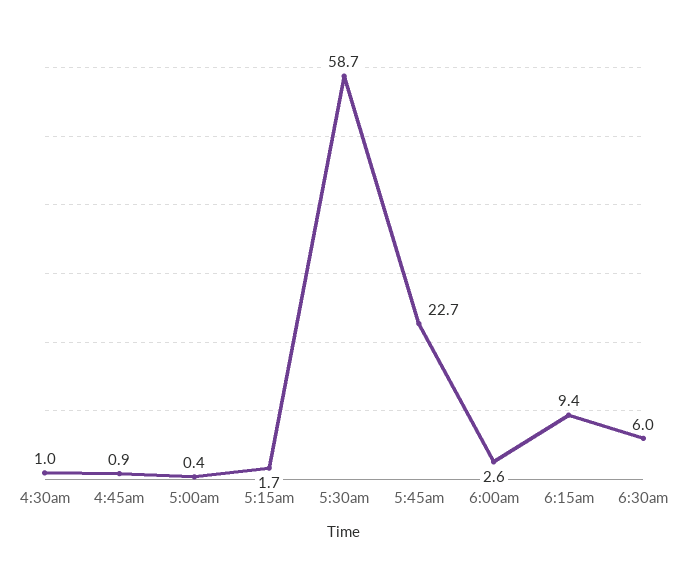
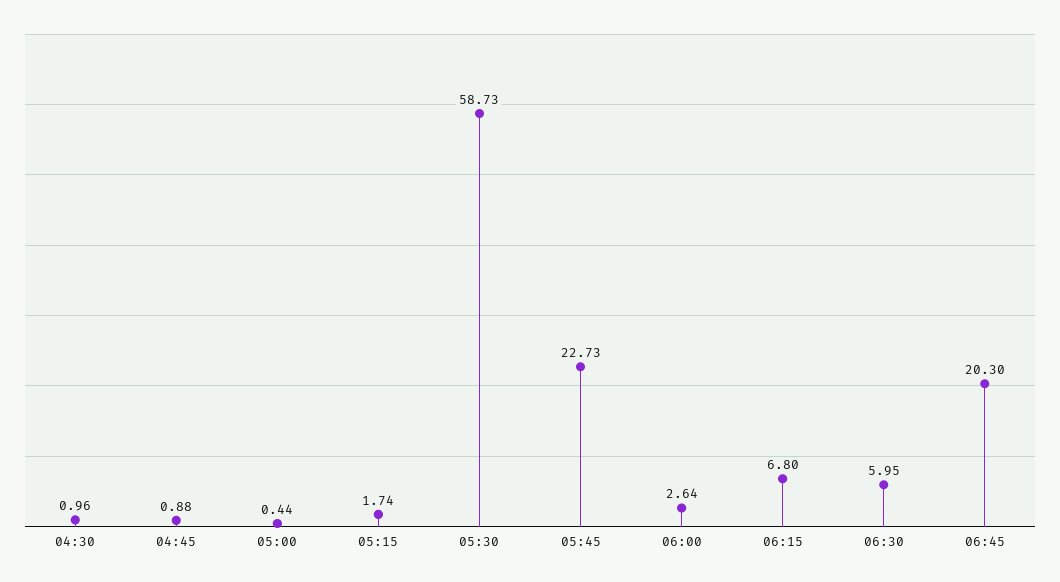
6:15am: 9.4 -> 6.8
06:45: none -> 20.3

